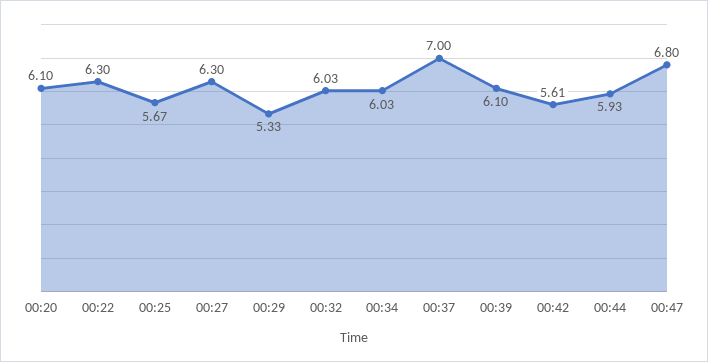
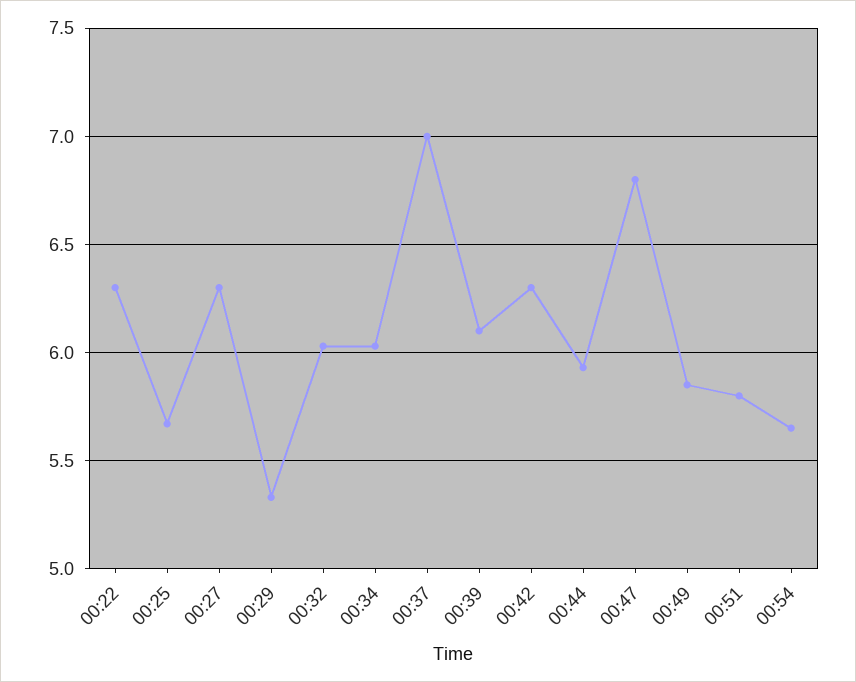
00:20: 6.1 -> none
00:42: 5.61 -> 6.3
00:49: none -> 5.85
00:51: none -> 5.8
00:54: none -> 5.65

